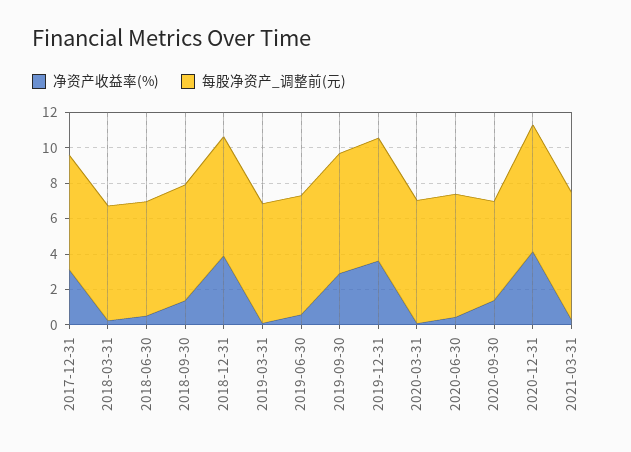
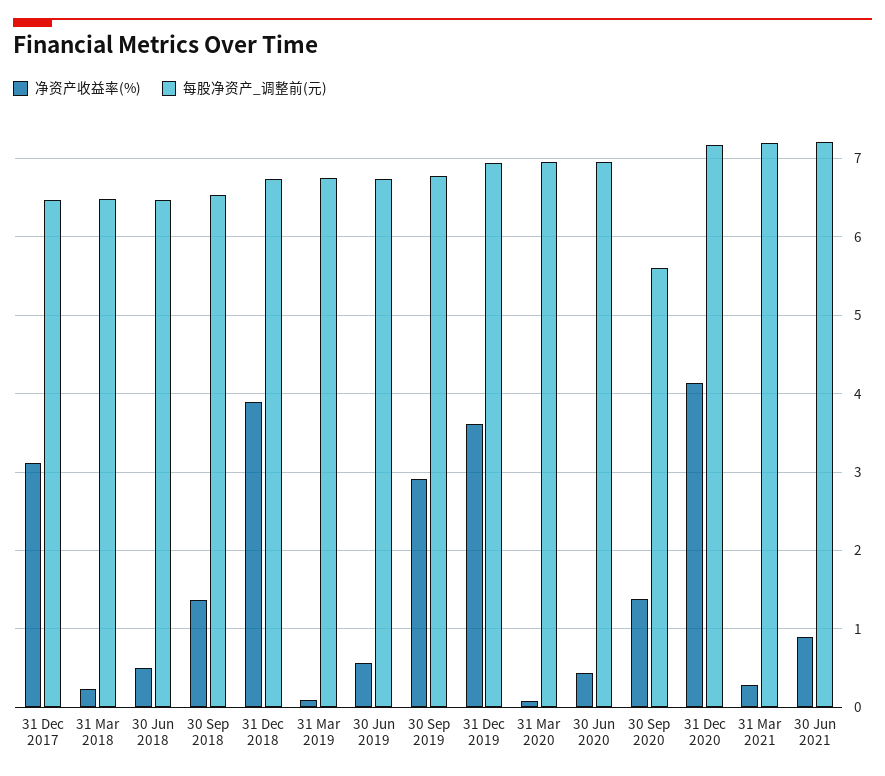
净资产收益率(%), 30 Jun 2021: none -> 0.9
每股净资产_调整前(元), 30 Jun 2021: none -> 7.2

